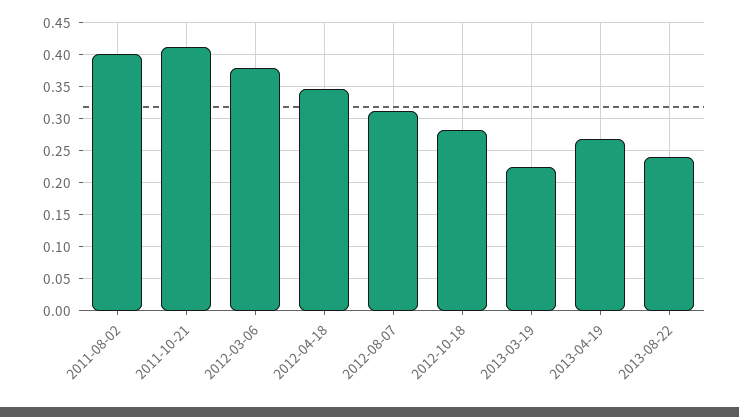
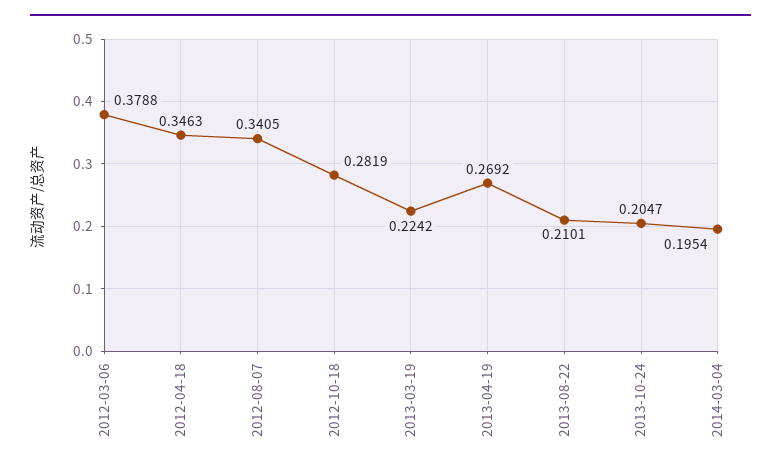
2011-08-02: 0.4 -> none
2011-10-21: 0.41 -> none
2012-08-07: 0.31 -> 0.3405
2013-08-22: 0.24 -> 0.2101
2013-10-24: none -> 0.2047
2014-03-04: none -> 0.1954

